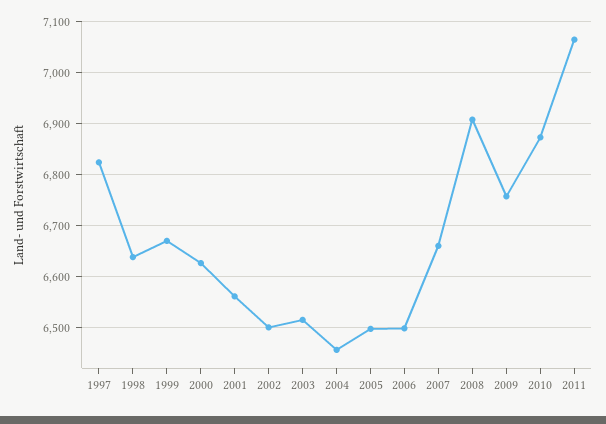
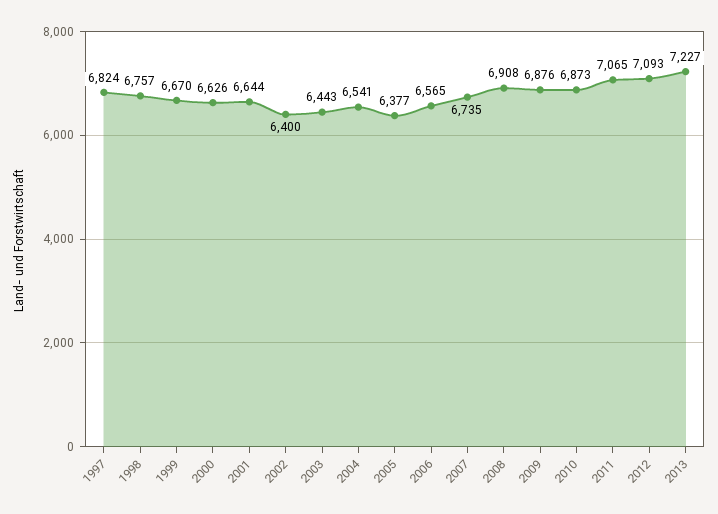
1998: 6640 -> 6757
2001: 6560 -> 6644
2002: 6500 -> 6400
2003: 6520 -> 6443
2004: 6460 -> 6541
2005: 6500 -> 6377
2006: 6500 -> 6565
2007: 6660 -> 6735
2009: 6760 -> 6876
2012: none -> 7093
2013: none -> 7227

